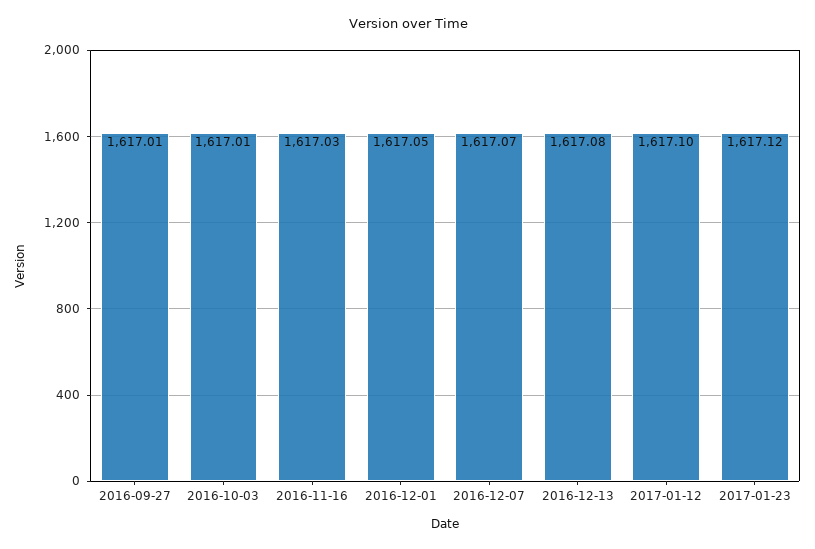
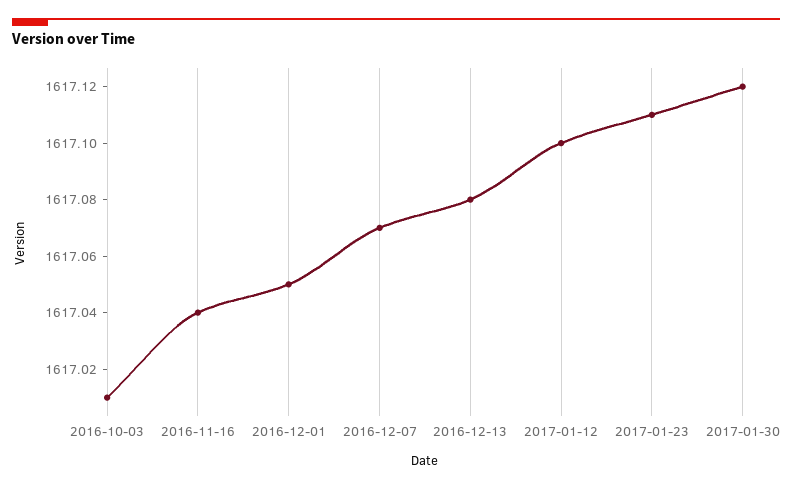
2016-09-27: 1617.01 -> none
2016-11-16: 1617.03 -> 1617.04
2017-01-23: 1617.12 -> 1617.11
2017-01-30: none -> 1617.12

